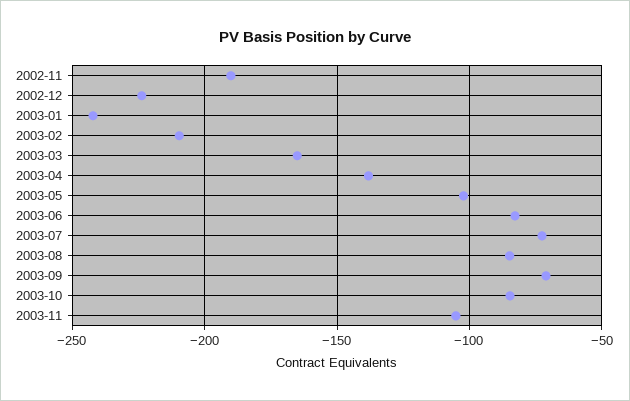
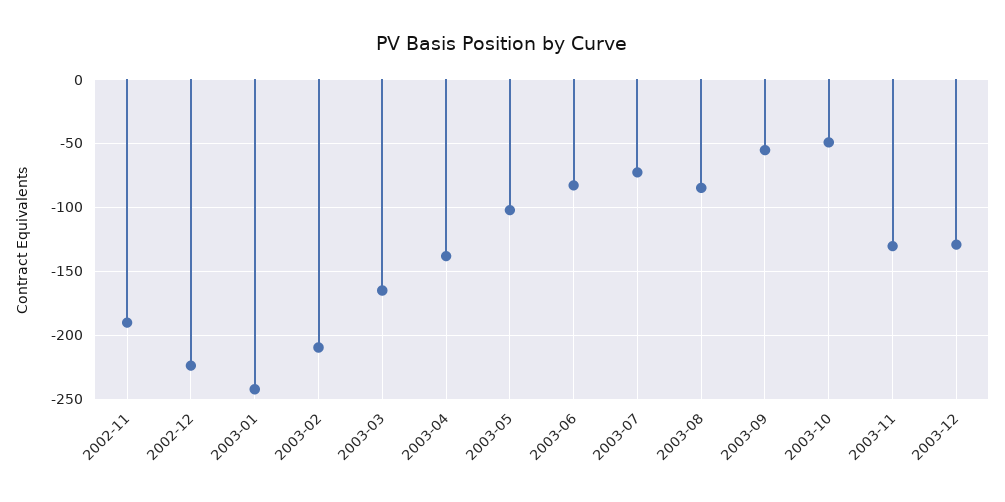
2003-09: -70 -> -55
2003-10: -85 -> -50
2003-11: -105 -> -130
2003-12: none -> -130

